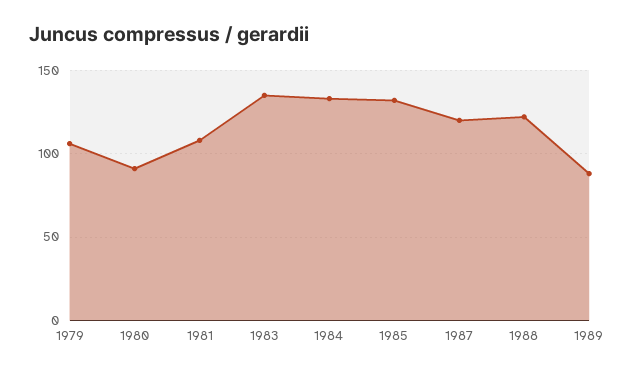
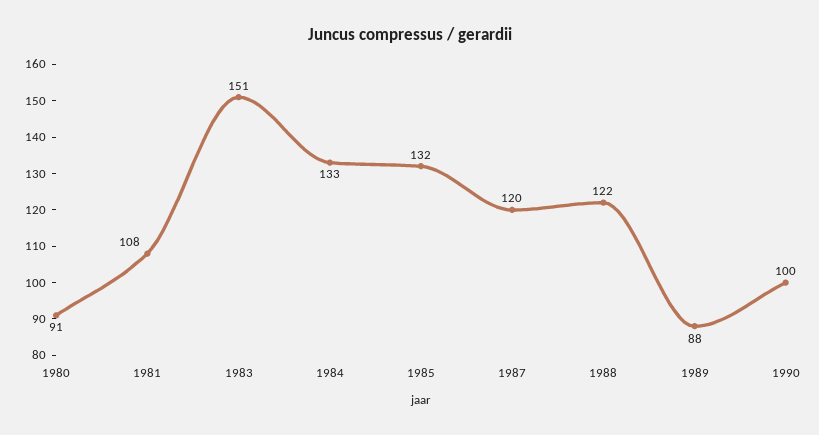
1979: 105 -> none
1983: 135 -> 151
1990: none -> 100

